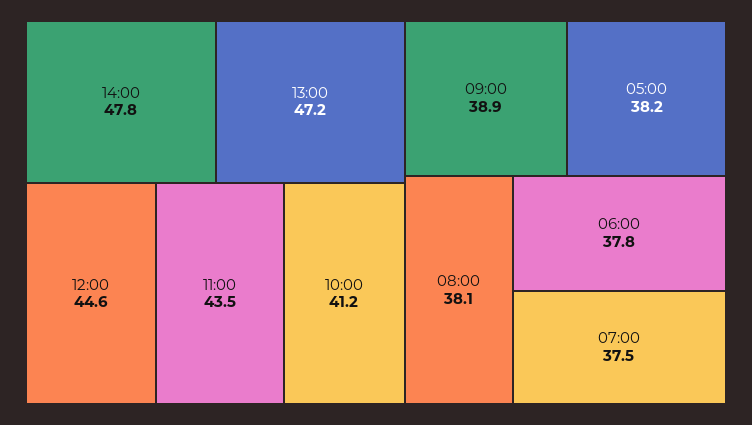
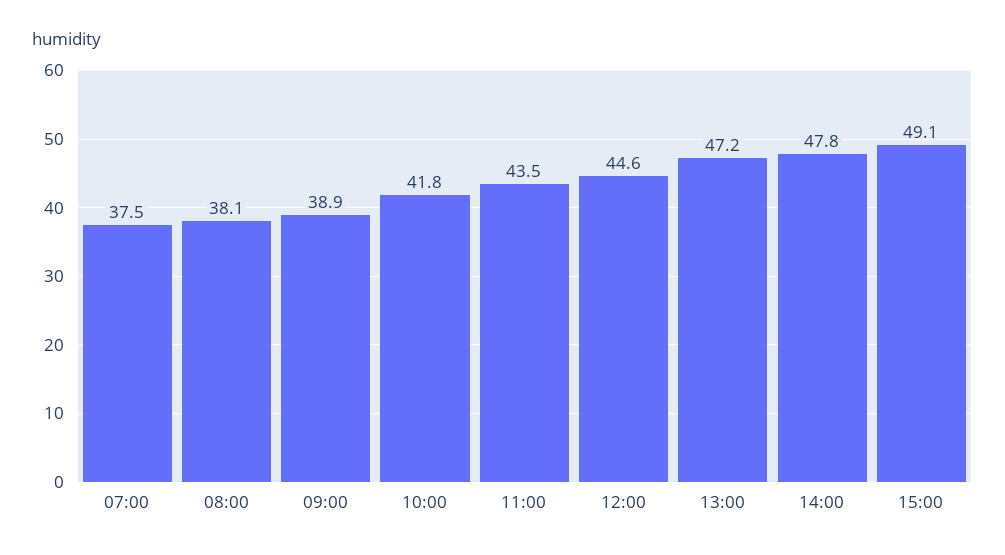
10:00: 41.2 -> 41.8
05:00: 38.2 -> none
06:00: 37.8 -> none
15:00: none -> 49.1

